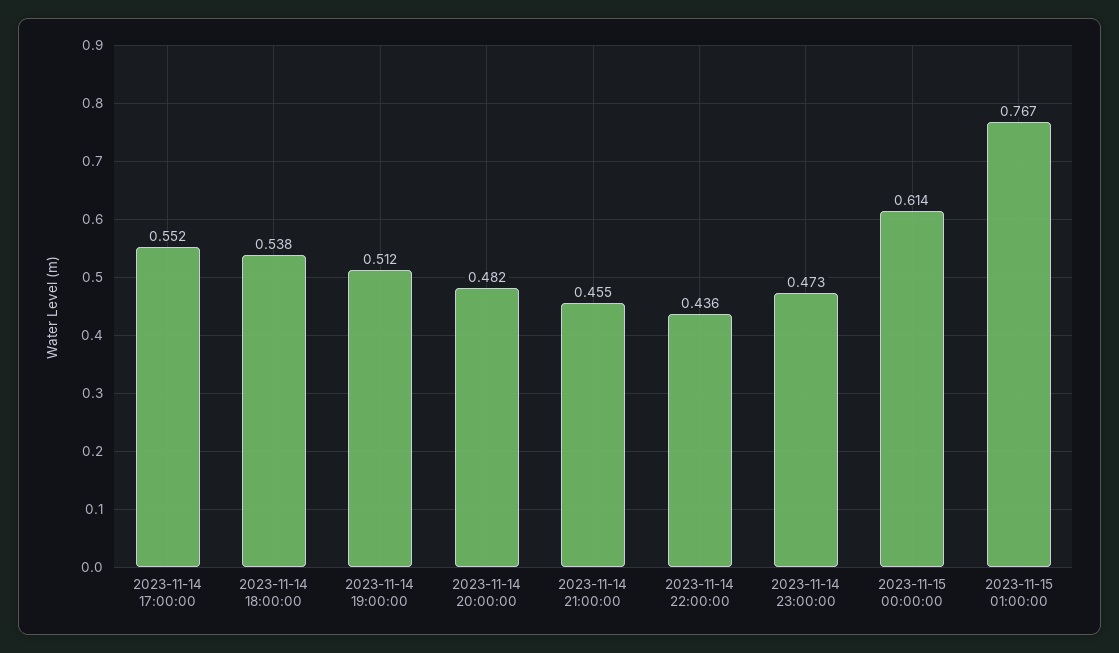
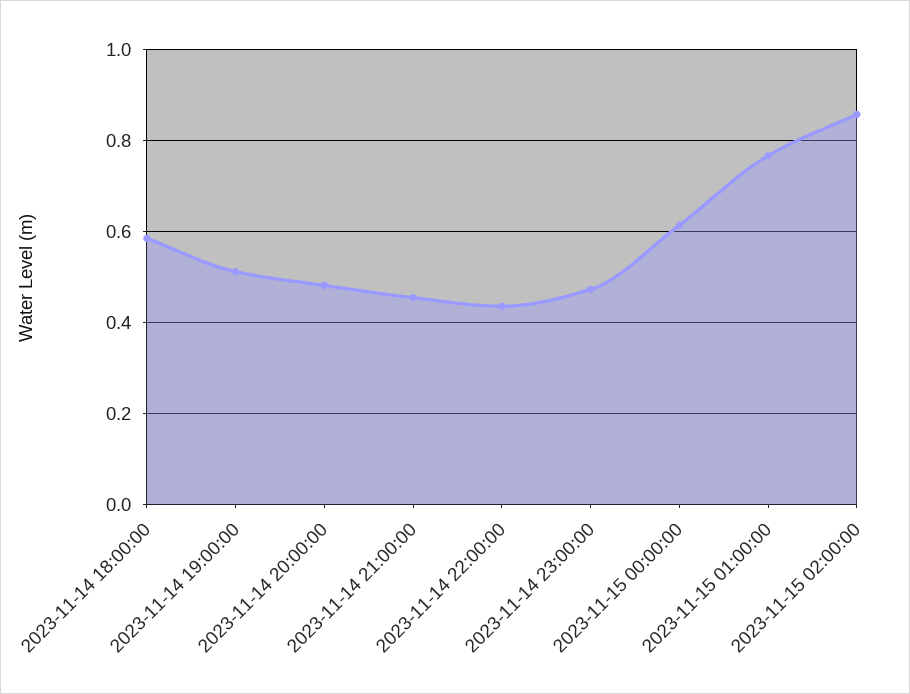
2023-11-14 17:00:00: 0.552 -> none
2023-11-14 18:00:00: 0.538 -> 0.58
2023-11-15 02:00:00: none -> 0.86

